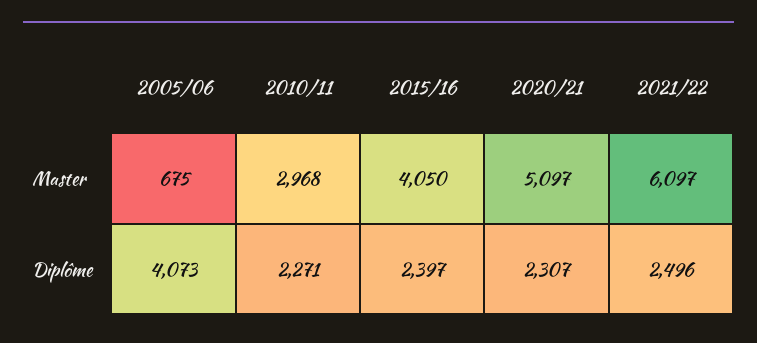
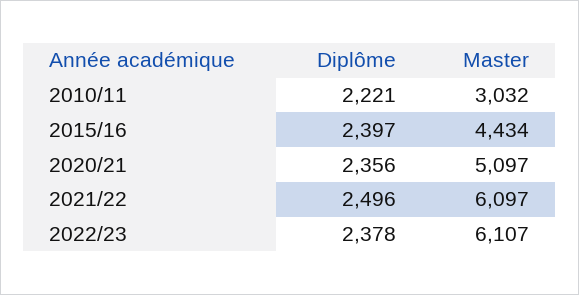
2005/06, Master: 675 -> none
2010/11, Master: 2968 -> 3032
2015/16, Master: 4050 -> 4434
2005/06, Diplôme: 4073 -> none
2010/11, Diplôme: 2271 -> 2221
2020/21, Diplôme: 2307 -> 2356
2022/23, Diplôme: none -> 2378
2022/23, Master: none -> 6107

